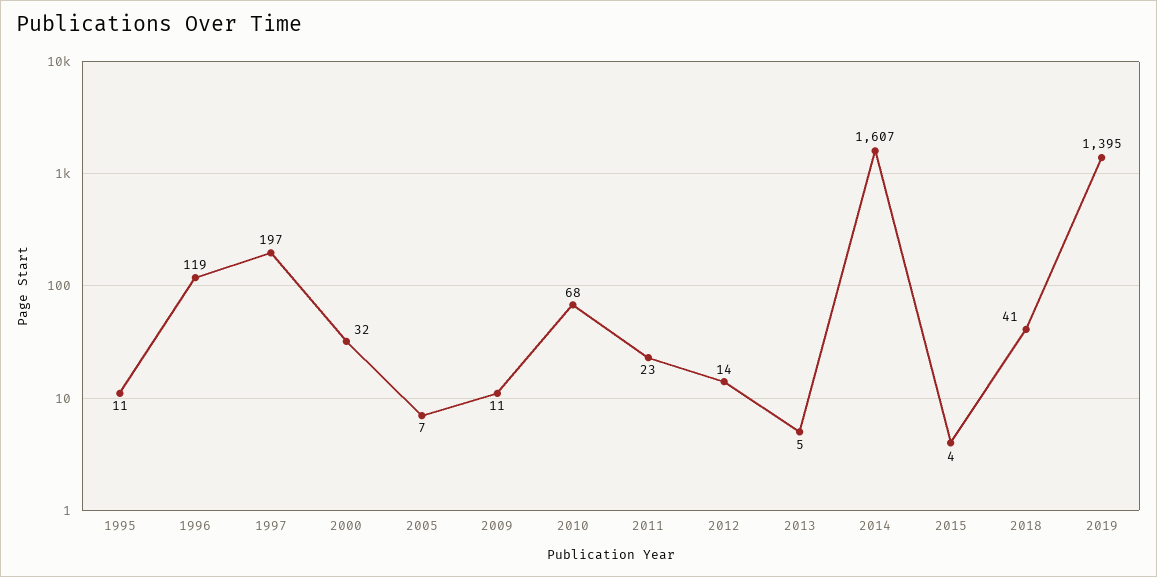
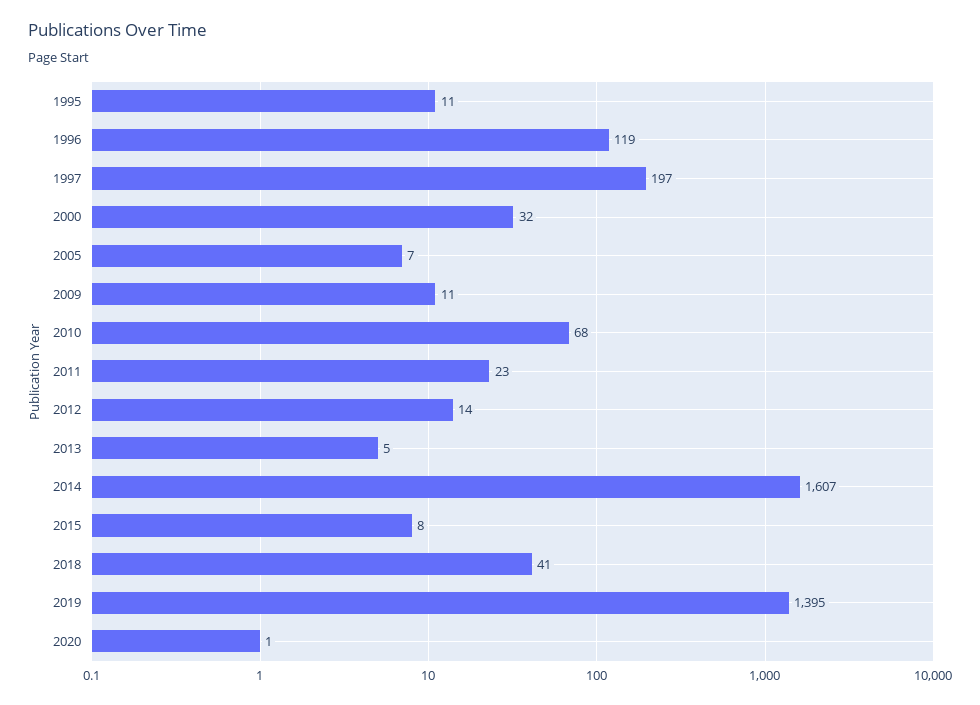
2015: 4 -> 8
2020: none -> 1

